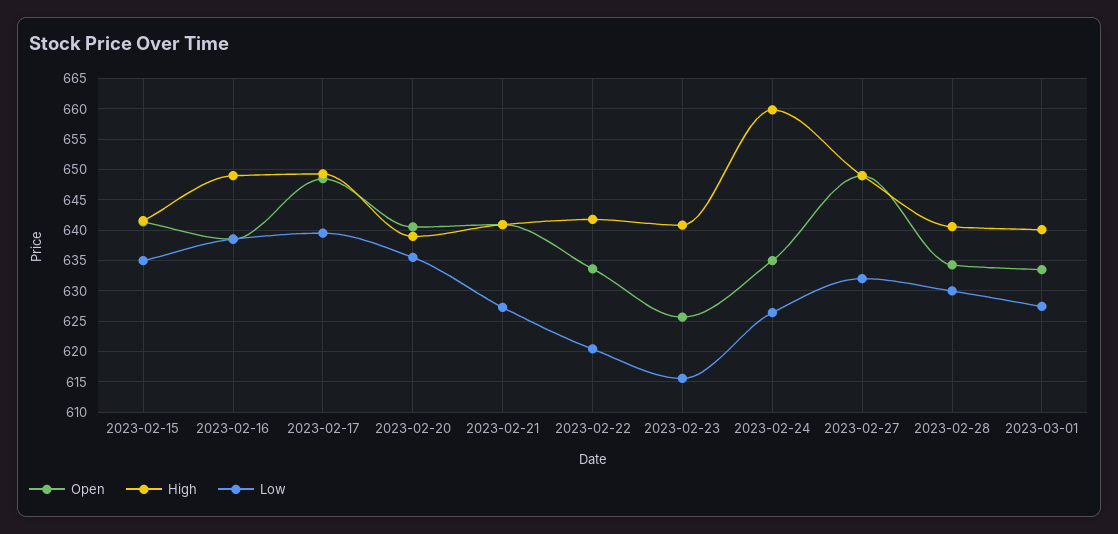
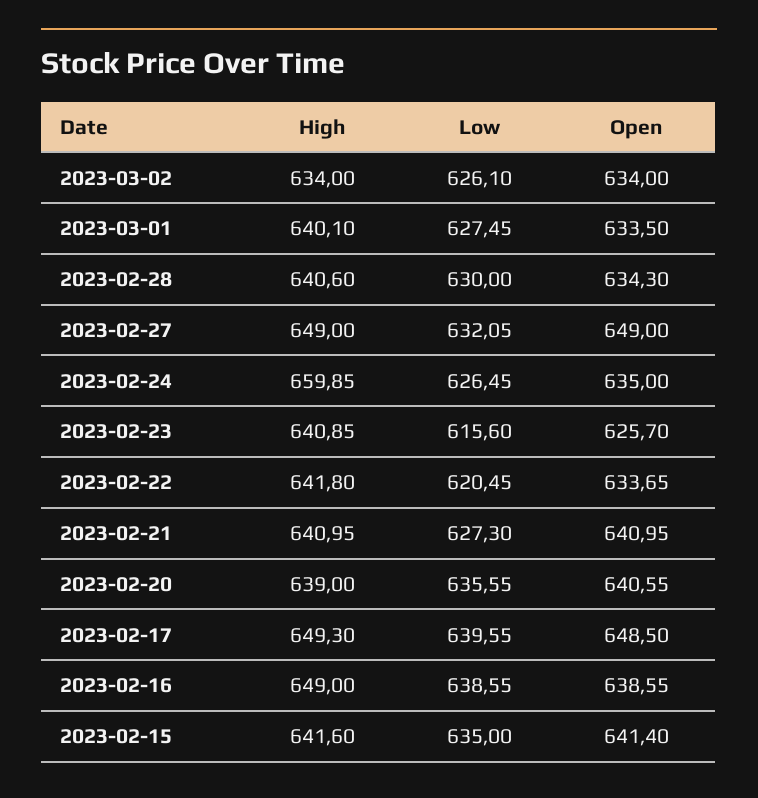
High, 2023-03-02: none -> 634
Low, 2023-03-02: none -> 626.1
Open, 2023-03-02: none -> 634

